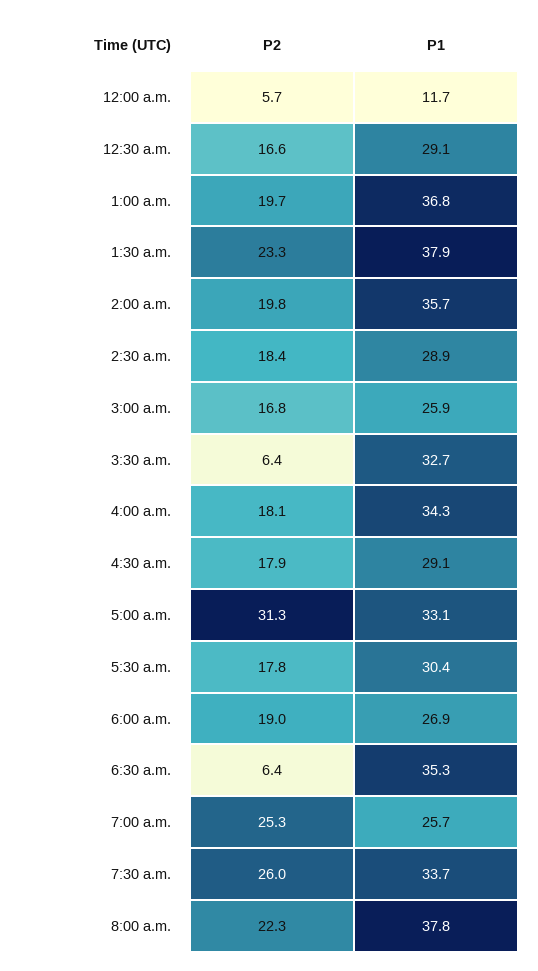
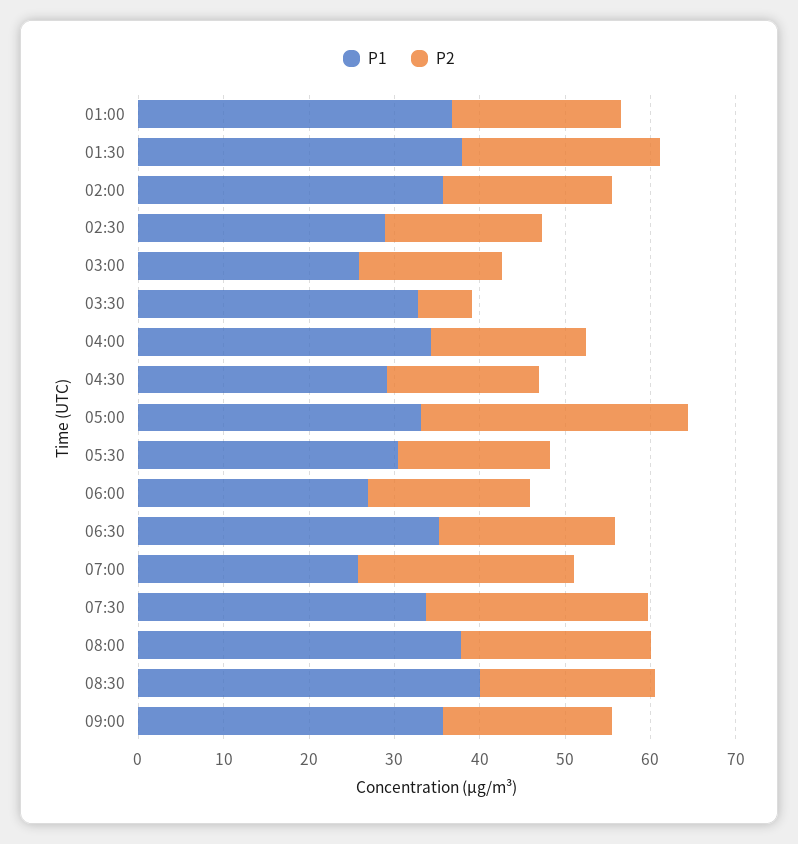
P2, 12:00 a.m.: 5.7 -> none
P1, 12:00 a.m.: 11.7 -> none
P2, 12:30 a.m.: 16.6 -> none
P1, 12:30 a.m.: 29.1 -> none
P2, 6:30 a.m.: 6.4 -> 20
P1, 08:30: none -> 40
P2, 08:30: none -> 20
P1, 09:00: none -> 36
P2, 09:00: none -> 20

